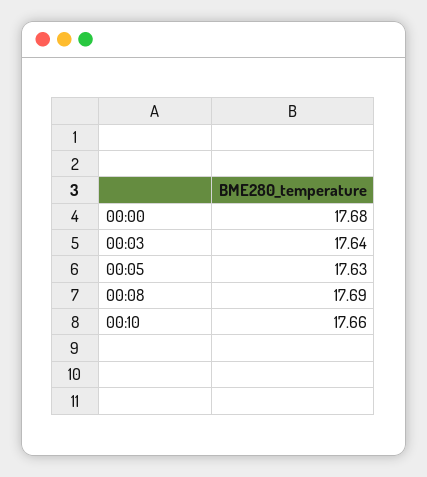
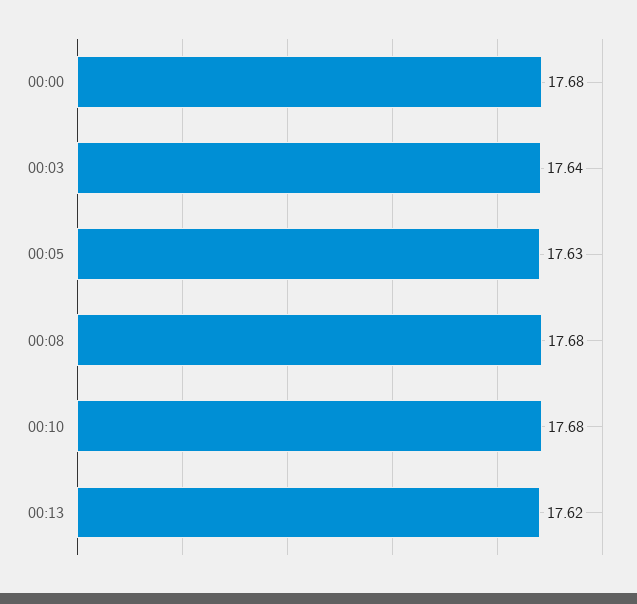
00:08: 17.69 -> 17.68
00:10: 17.66 -> 17.68
00:13: none -> 17.62

